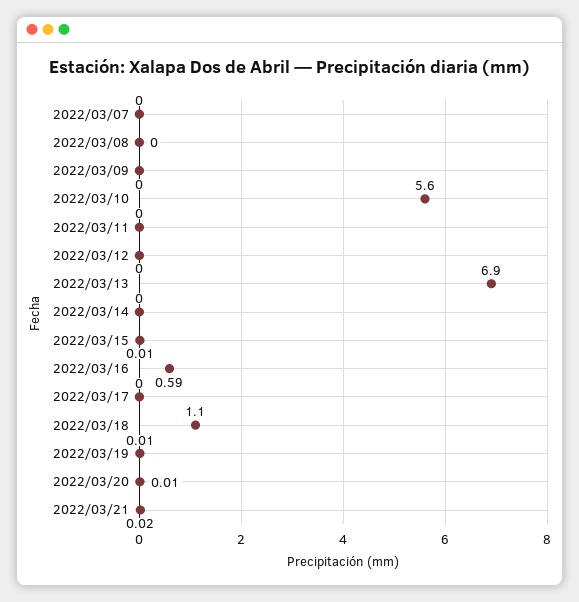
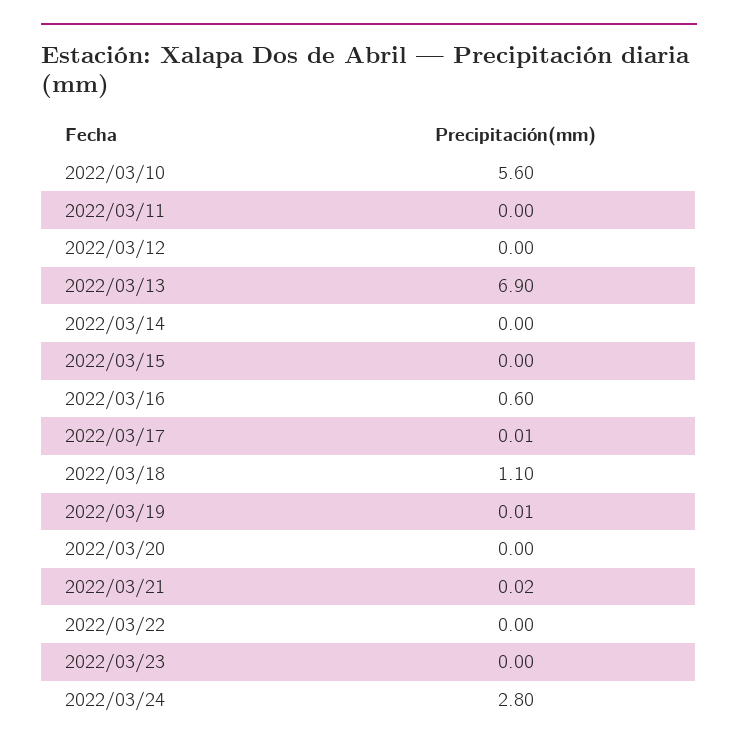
2022/03/07: 0 -> none
2022/03/08: 0 -> none
2022/03/09: 0 -> none
2022/03/15: 0.01 -> 0
2022/03/16: 0.59 -> 0.6
2022/03/17: 0 -> 0.01
2022/03/20: 0.01 -> 0
2022/03/22: none -> 0
2022/03/23: none -> 0
2022/03/24: none -> 2.8

